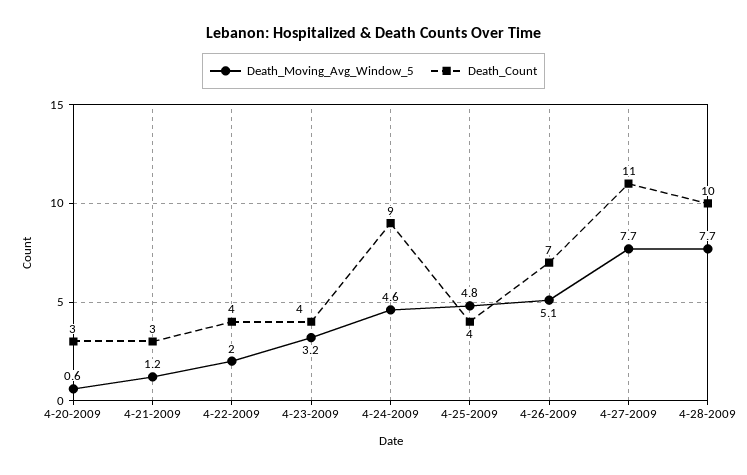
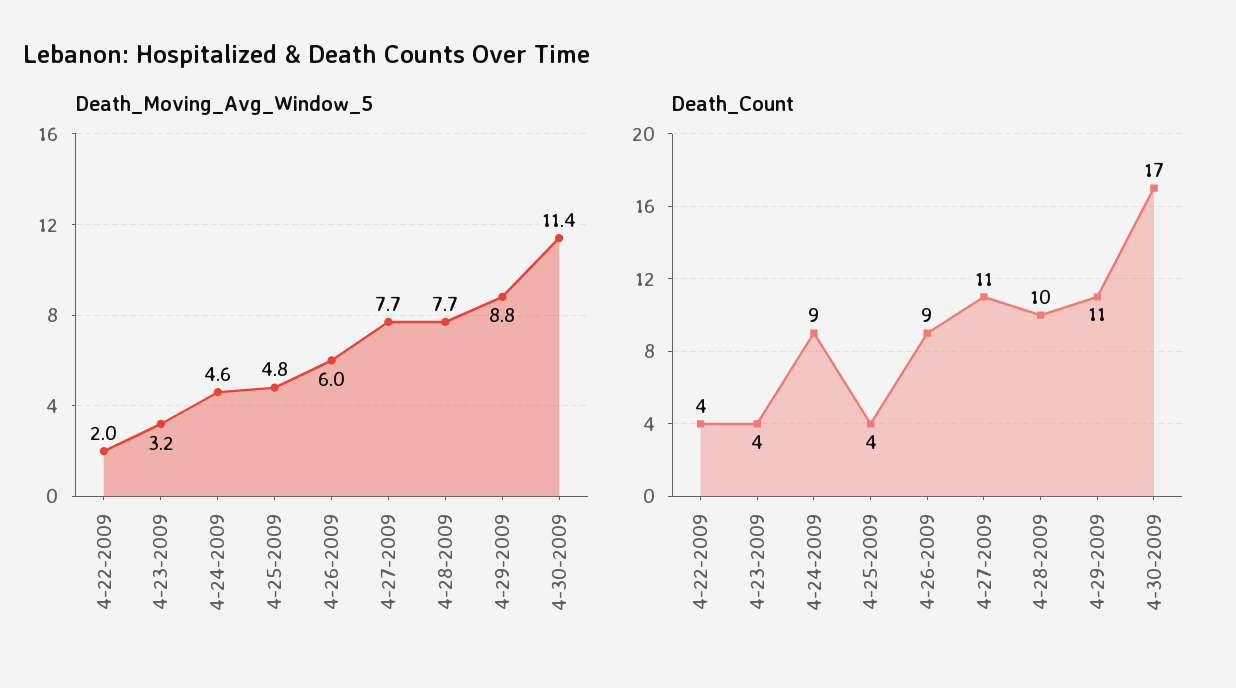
Death_Moving_Avg_Window_5, 4-20-2009: 0.6 -> none
Death_Count, 4-20-2009: 3 -> none
Death_Moving_Avg_Window_5, 4-21-2009: 1.2 -> none
Death_Count, 4-21-2009: 3 -> none
Death_Moving_Avg_Window_5, 4-26-2009: 5.1 -> 6
Death_Count, 4-26-2009: 7 -> 9
Death_Moving_Avg_Window_5, 4-29-2009: none -> 8.8
Death_Moving_Avg_Window_5, 4-30-2009: none -> 11.4
Death_Count, 4-29-2009: none -> 11
Death_Count, 4-30-2009: none -> 17

